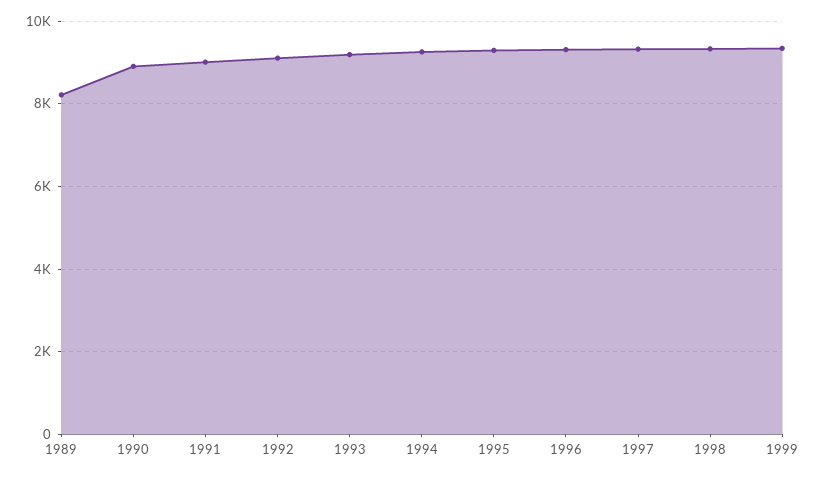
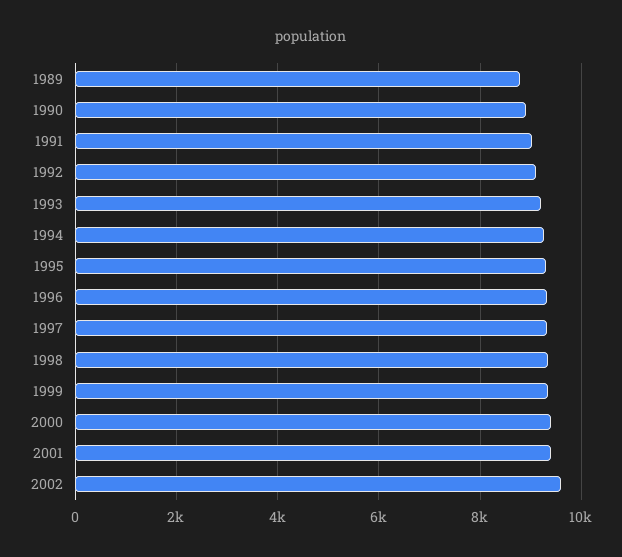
1989: 8200 -> 8800
2000: none -> 9400
2001: none -> 9400
2002: none -> 9600

